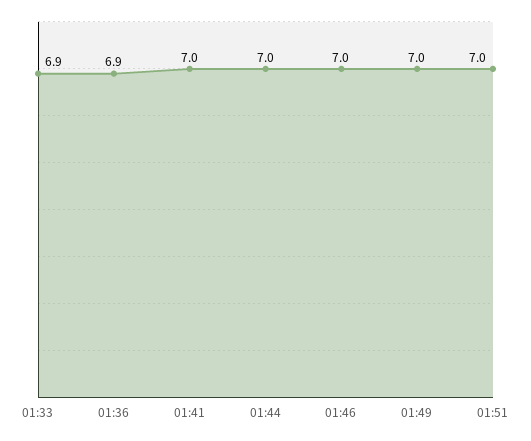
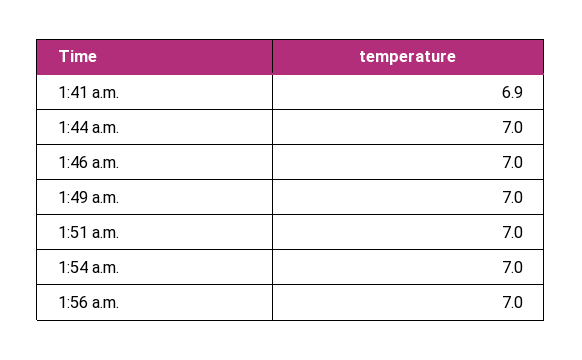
01:33: 6.9 -> none
01:36: 6.9 -> none
01:41: 7 -> 6.9
1:54 a.m.: none -> 7
1:56 a.m.: none -> 7

